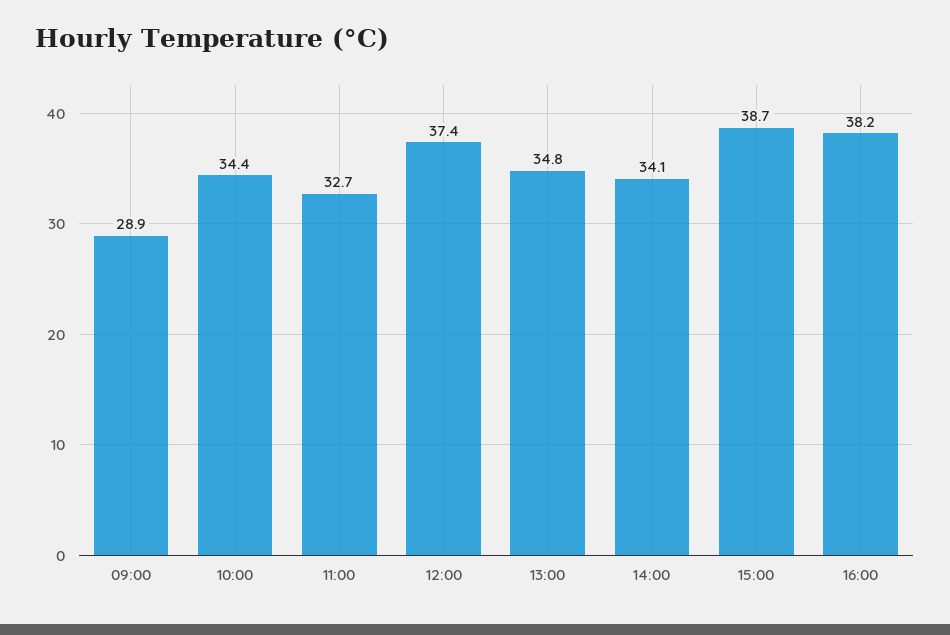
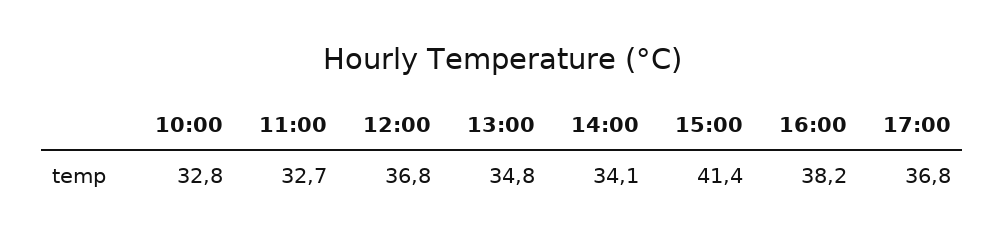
09:00: 28.9 -> none
10:00: 34.4 -> 32.8
12:00: 37.4 -> 36.8
15:00: 38.7 -> 41.4
17:00: none -> 36.8

